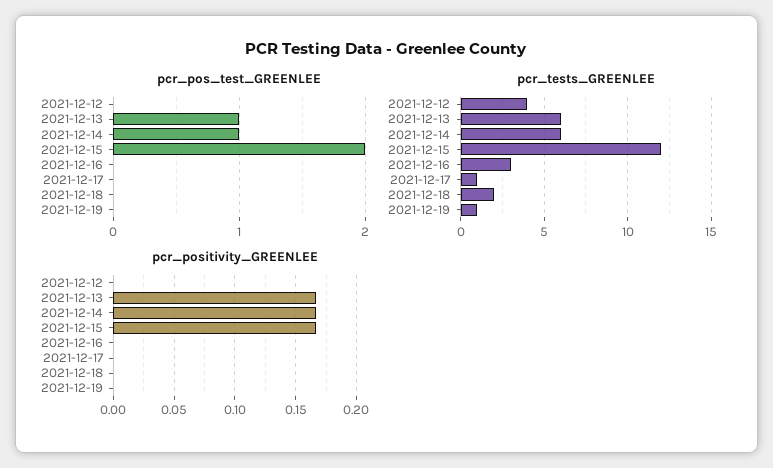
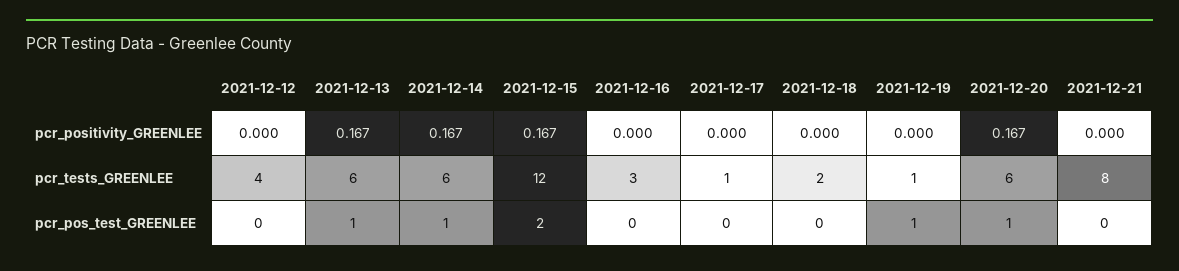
pcr_pos_test_GREENLEE, 2021-12-19: 0 -> 1
pcr_positivity_GREENLEE, 2021-12-20: none -> 0.167
pcr_positivity_GREENLEE, 2021-12-21: none -> 0
pcr_tests_GREENLEE, 2021-12-20: none -> 6
pcr_tests_GREENLEE, 2021-12-21: none -> 8
pcr_pos_test_GREENLEE, 2021-12-20: none -> 1
pcr_pos_test_GREENLEE, 2021-12-21: none -> 0

